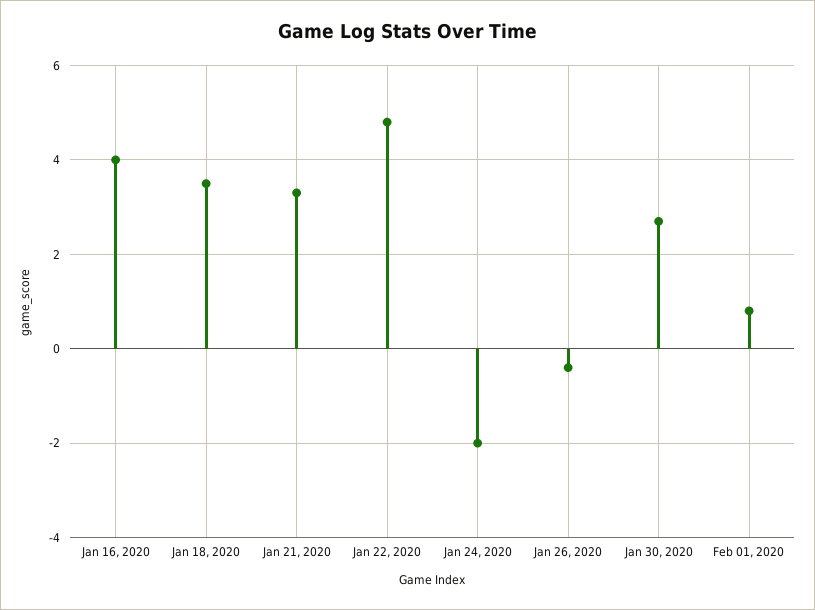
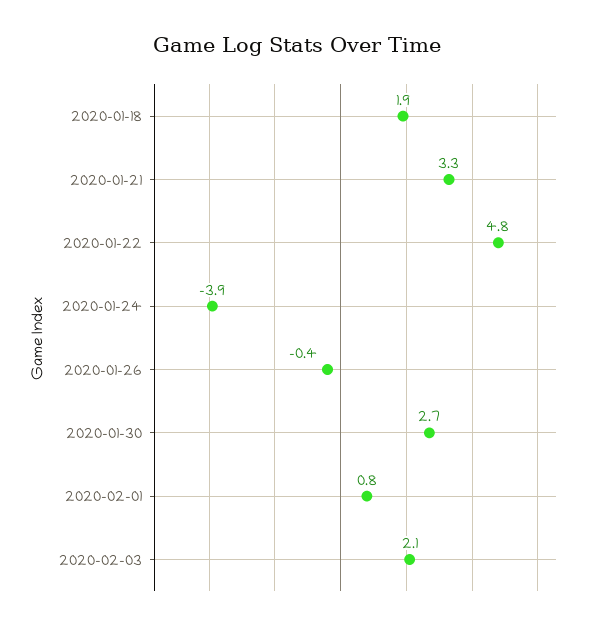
Jan 16, 2020: 4 -> none
Jan 18, 2020: 3.5 -> 1.9
Jan 24, 2020: -2 -> -3.9
2020-02-03: none -> 2.1

